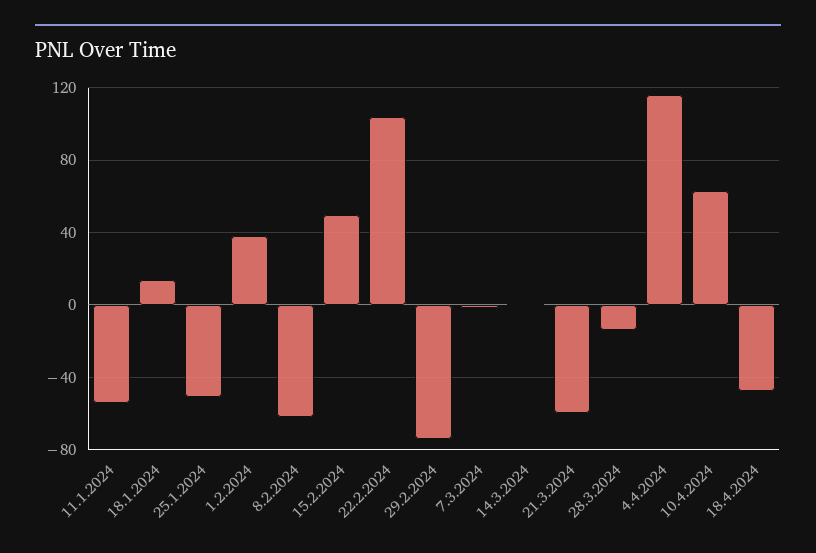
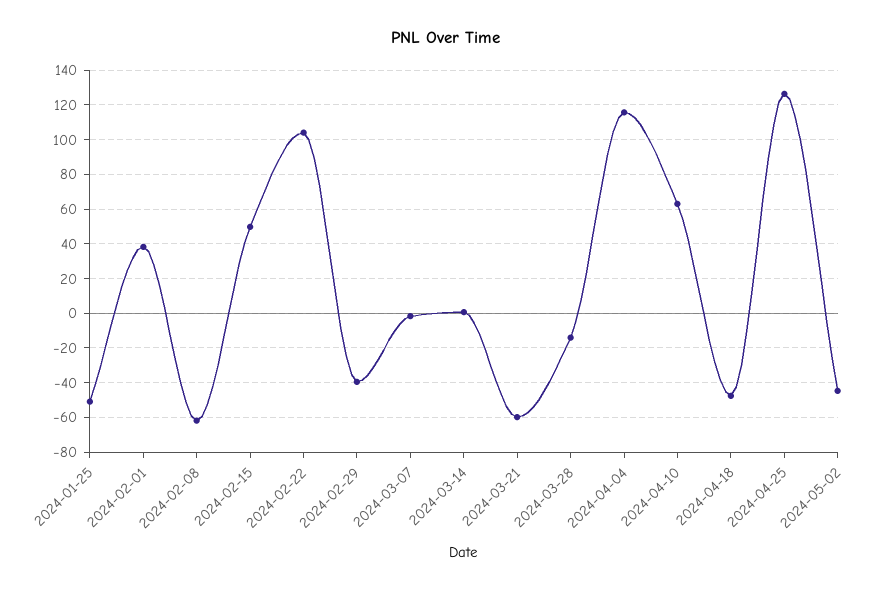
11.1.2024: -55 -> none
18.1.2024: 15 -> none
29.2.2024: -75 -> -40
2024-04-25: none -> 125
2024-05-02: none -> -45

